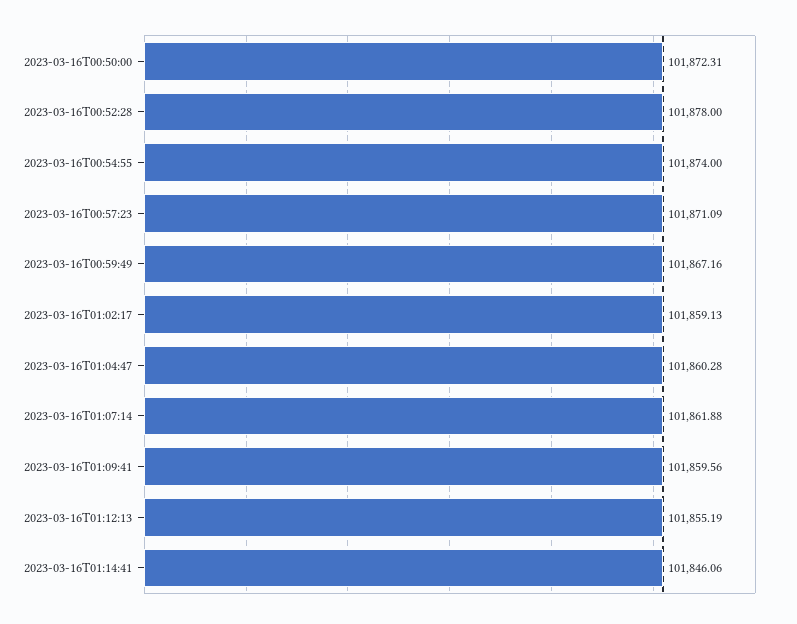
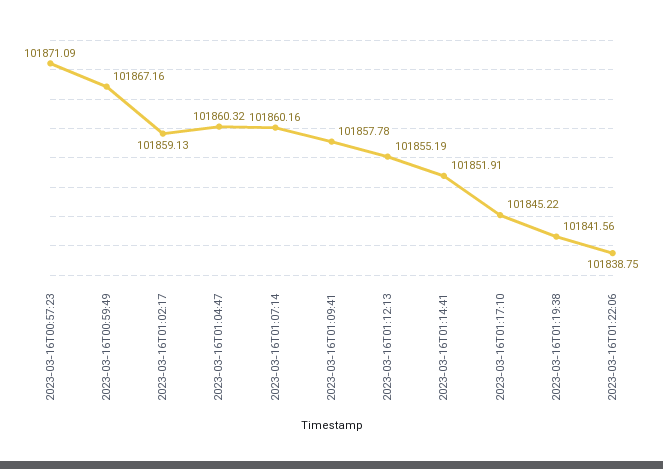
2023-03-16T00:50:00: 101872.31 -> none
2023-03-16T00:52:28: 101878 -> none
2023-03-16T00:54:55: 101874 -> none
2023-03-16T01:04:47: 101860.28 -> 101860.32
2023-03-16T01:07:14: 101861.88 -> 101860.16
2023-03-16T01:09:41: 101859.56 -> 101857.78
2023-03-16T01:14:41: 101846.06 -> 101851.91
2023-03-16T01:17:10: none -> 101845.22
2023-03-16T01:19:38: none -> 101841.56
2023-03-16T01:22:06: none -> 101838.75

